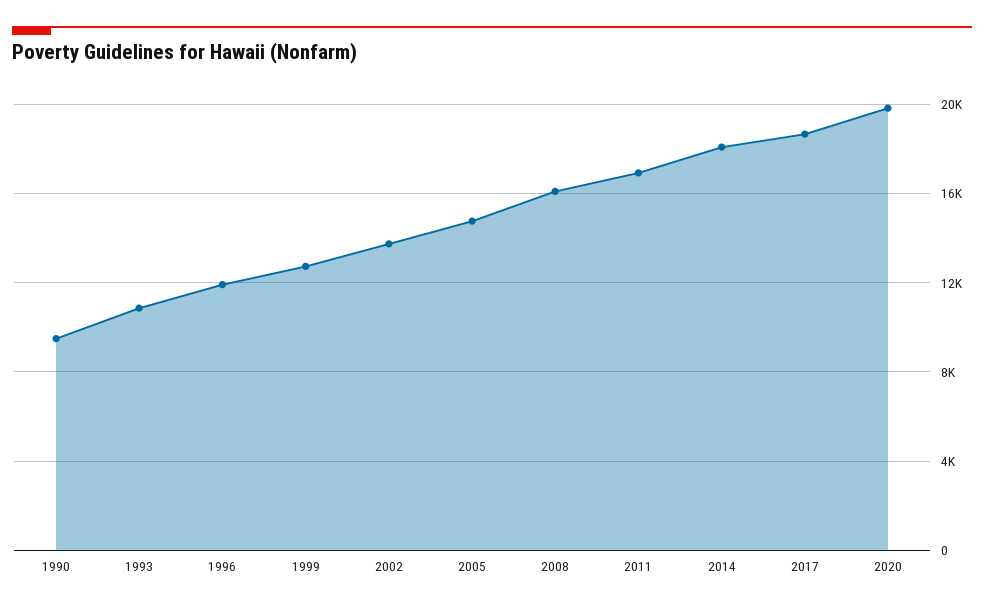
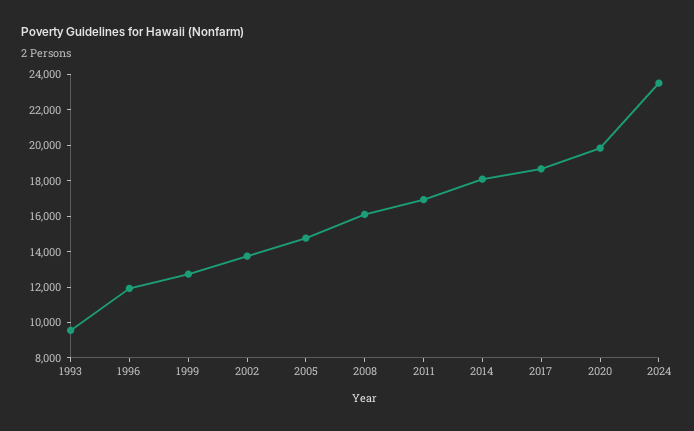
1990: 9500 -> none
1993: 11000 -> 9500
2024: none -> 23500

